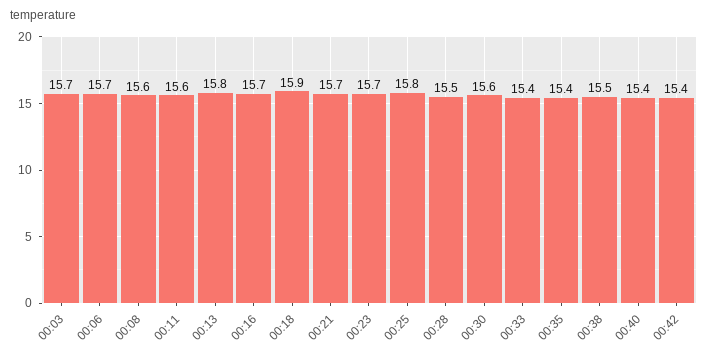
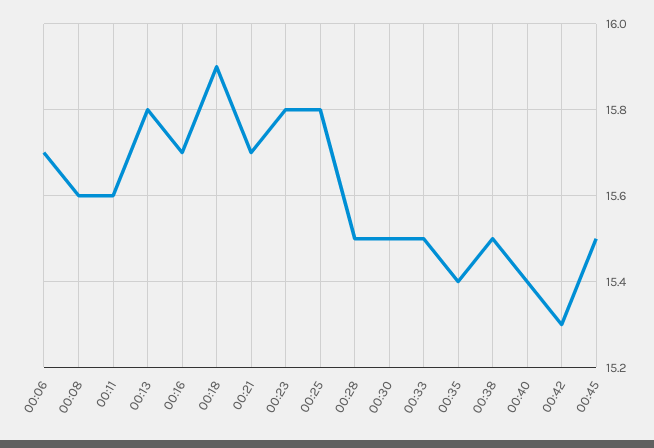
00:03: 15.7 -> none
00:23: 15.7 -> 15.8
00:30: 15.6 -> 15.5
00:33: 15.4 -> 15.5
00:42: 15.4 -> 15.3
00:45: none -> 15.5

